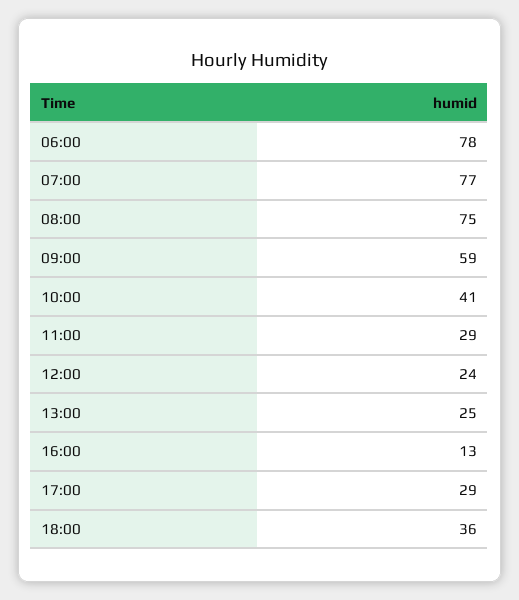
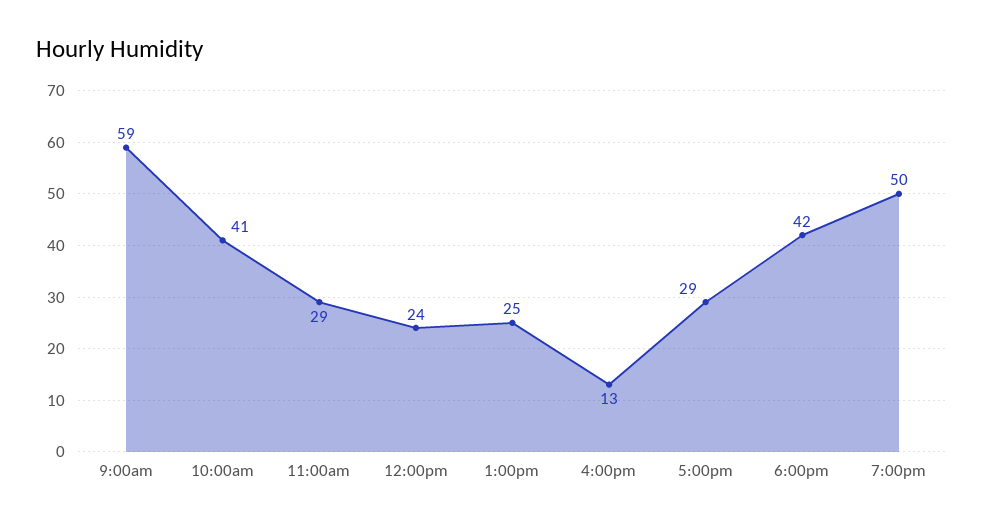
06:00: 78 -> none
07:00: 77 -> none
08:00: 75 -> none
18:00: 36 -> 42
7:00pm: none -> 50

